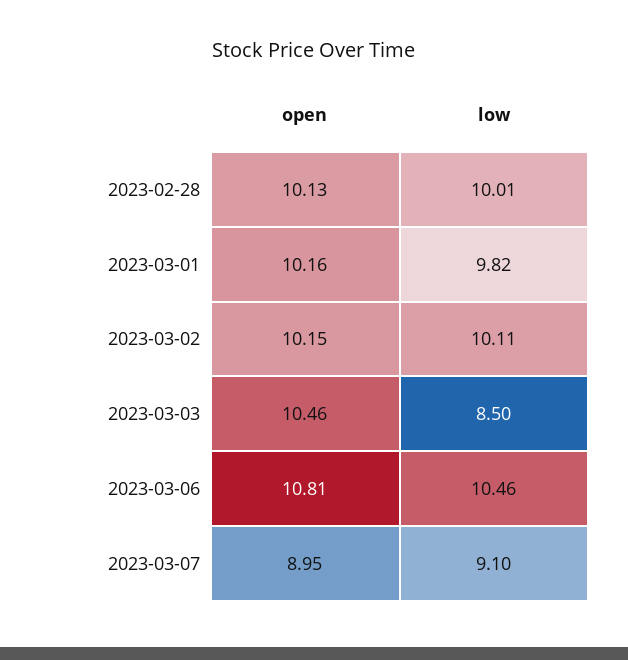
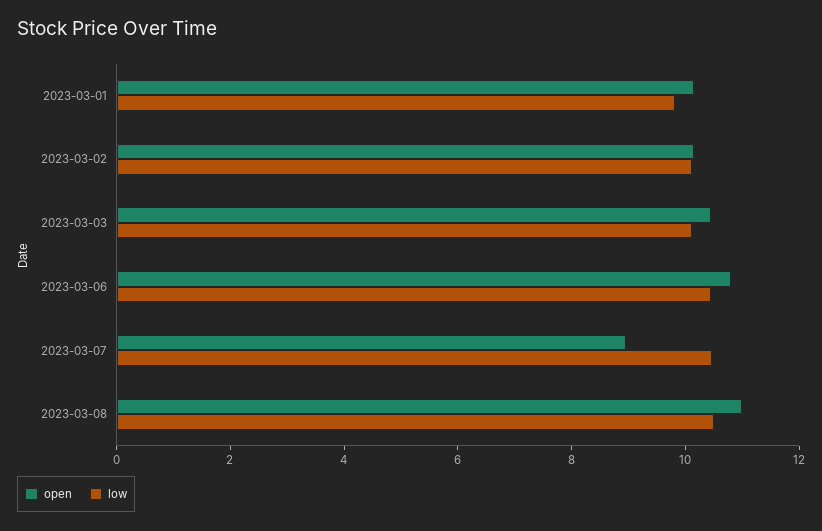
open, 2023-02-28: 10.13 -> none
low, 2023-02-28: 10.01 -> none
low, 2023-03-03: 8.5 -> 10
low, 2023-03-07: 9.1 -> 10.5
open, 2023-03-08: none -> 11
low, 2023-03-08: none -> 10.5

